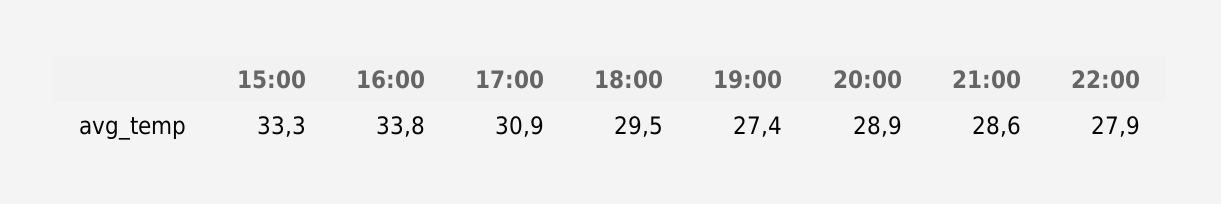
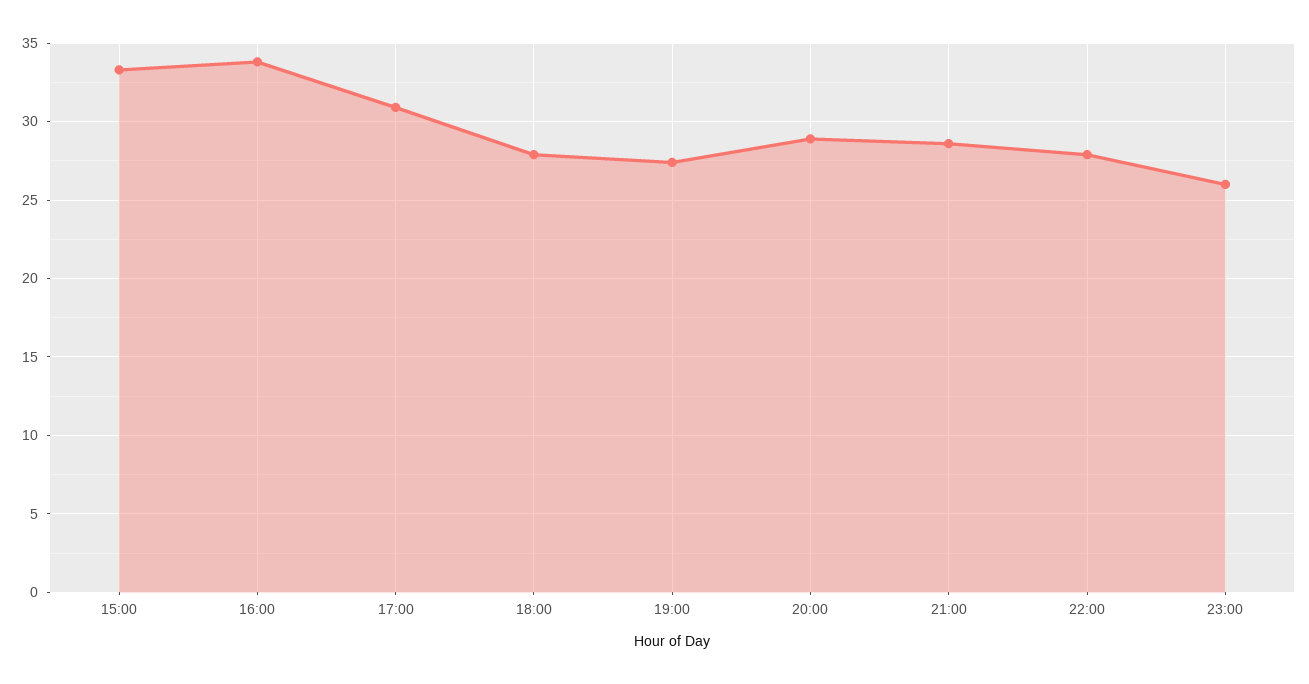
18:00: 29.5 -> 28
23:00: none -> 26

